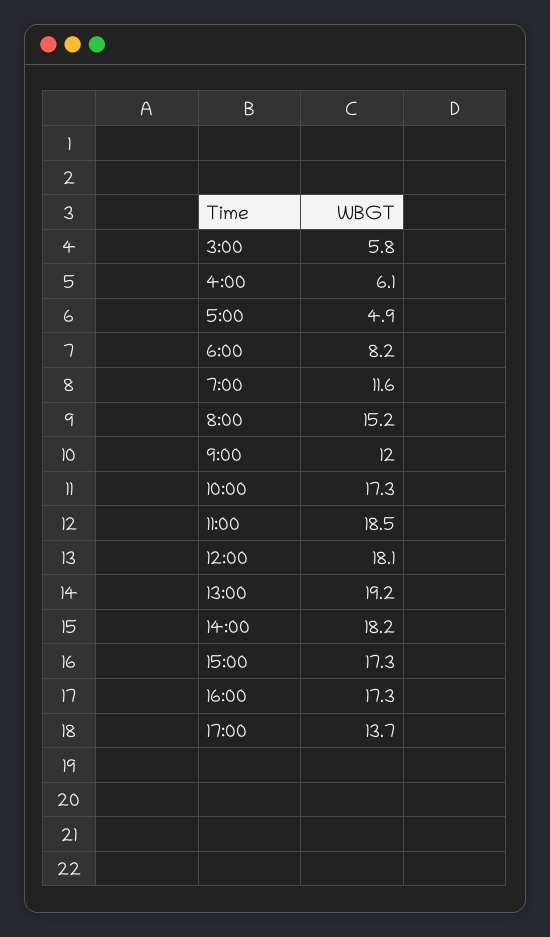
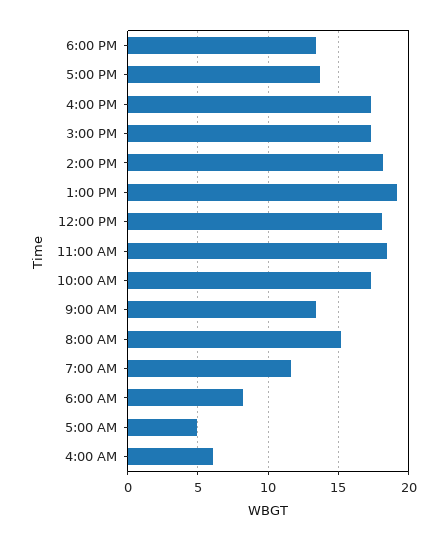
3:00: 5.8 -> none
9:00: 12 -> 13.5
6:00 PM: none -> 13.5

